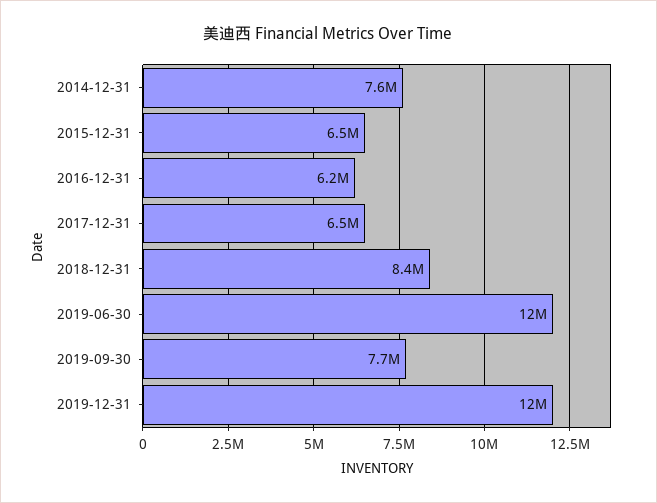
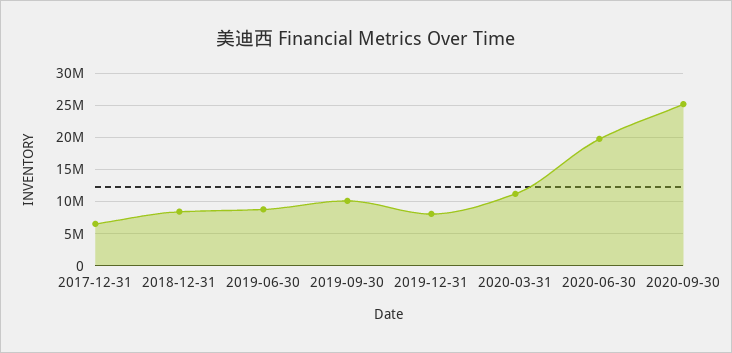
2014-12-31: 7600000 -> none
2015-12-31: 6500000 -> none
2016-12-31: 6200000 -> none
2019-06-30: 12000000 -> 9000000
2019-09-30: 7700000 -> 10000000
2019-12-31: 12000000 -> 8000000
2020-03-31: none -> 11000000
2020-06-30: none -> 20000000
2020-09-30: none -> 25000000

